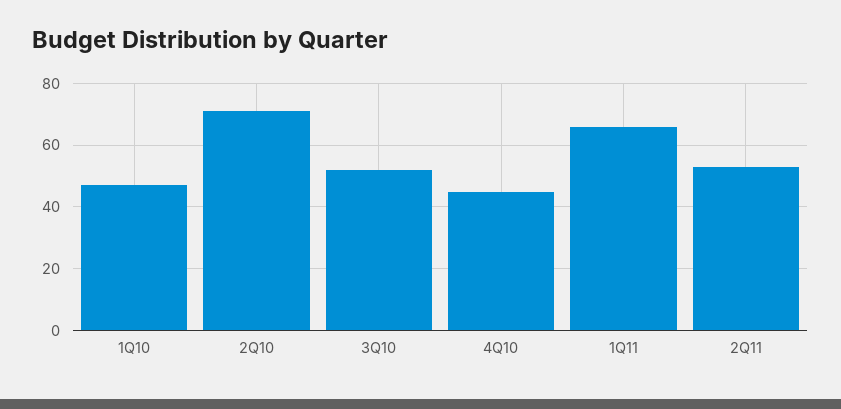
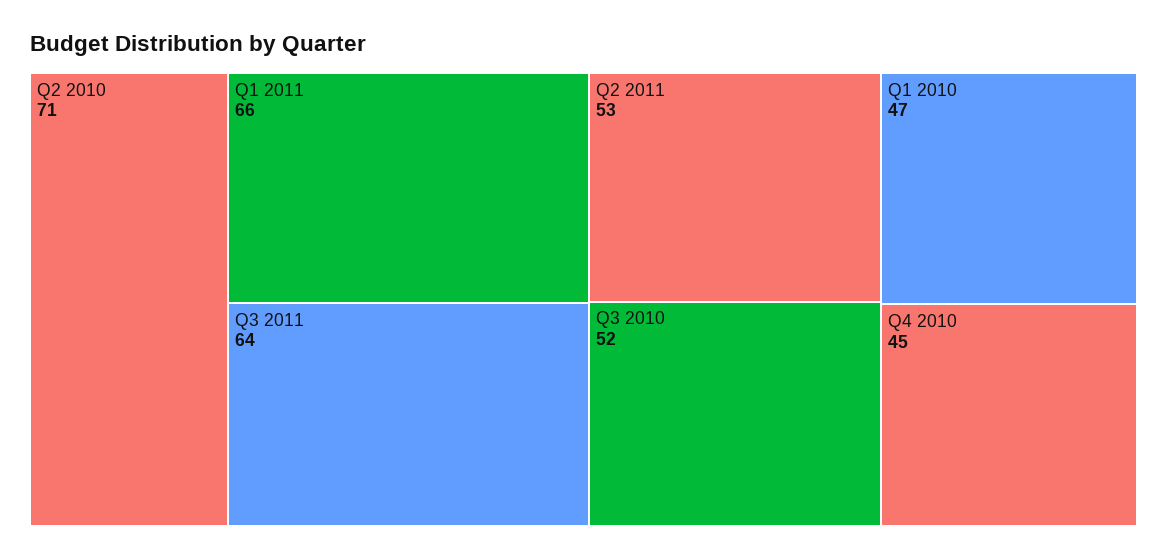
Q3 2011: none -> 64

